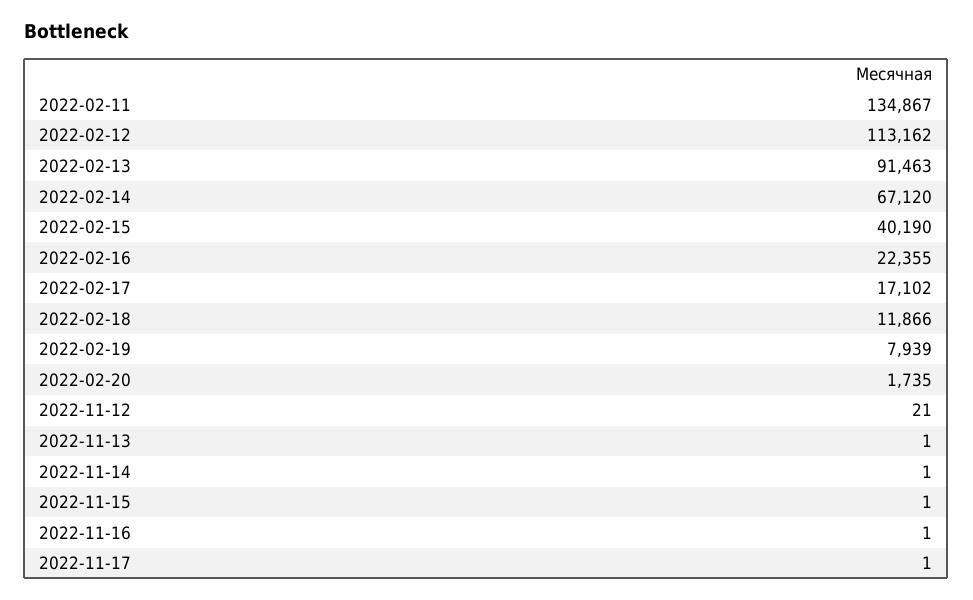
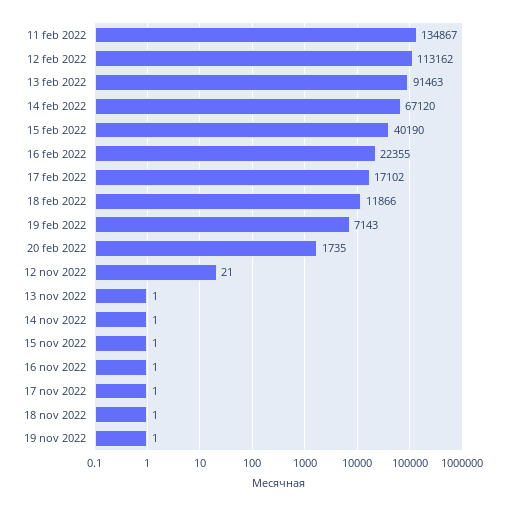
2022-02-19: 7939 -> 7143
18 nov 2022: none -> 1
19 nov 2022: none -> 1

